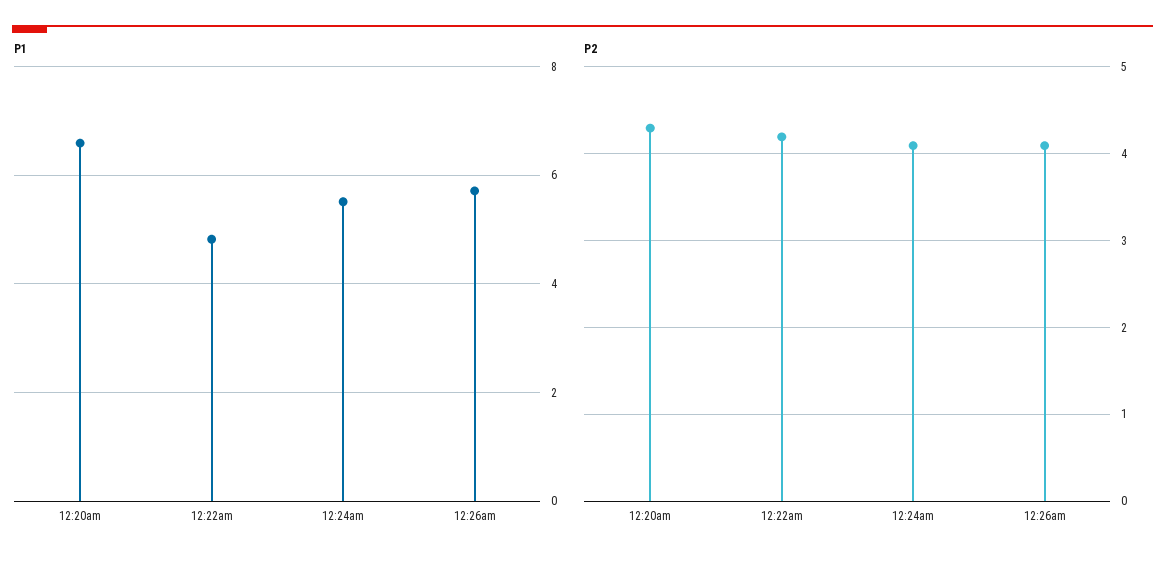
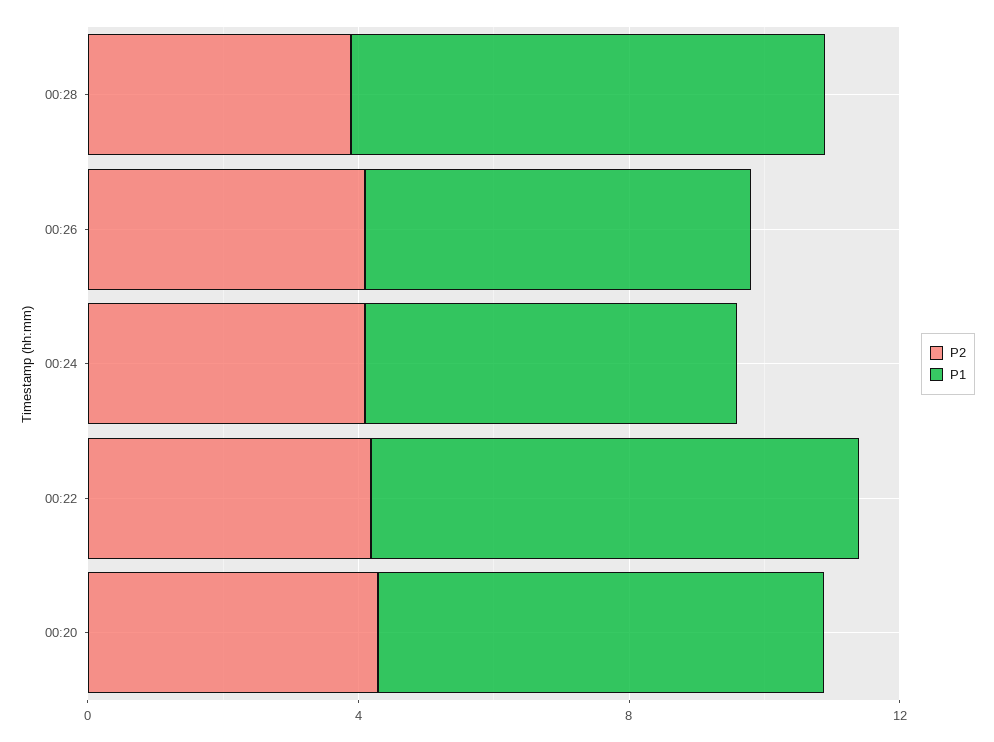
P1, 12:22am: 4.8 -> 7
P2, 00:28: none -> 4
P1, 00:28: none -> 7

